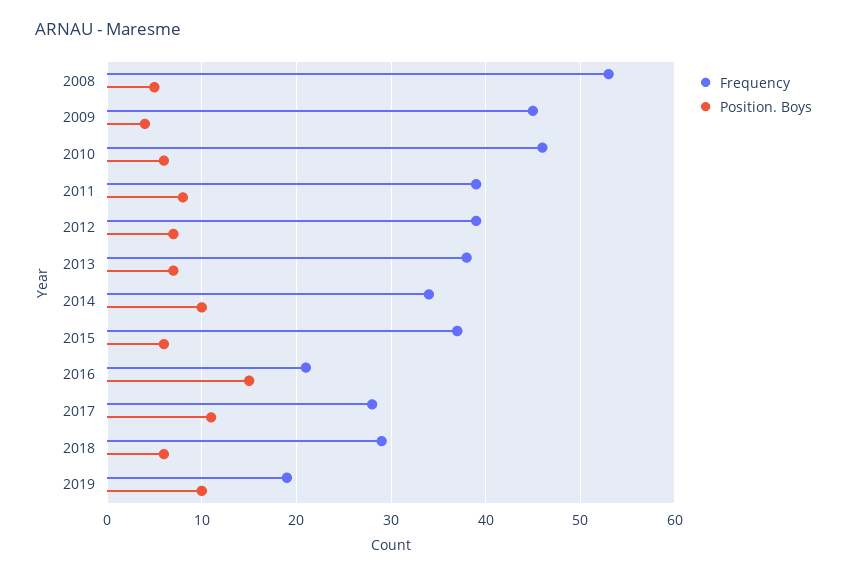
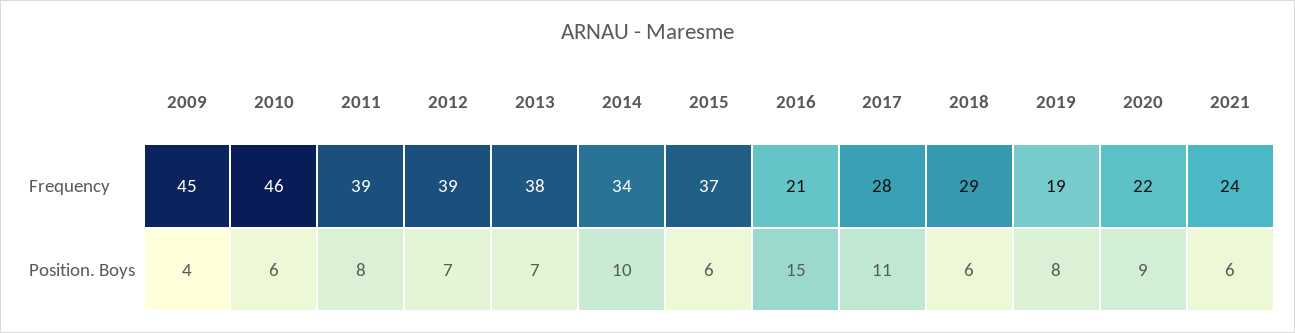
Frequency, 2008: 53 -> none
Position. Boys, 2008: 5 -> none
Position. Boys, 2019: 10 -> 8
Frequency, 2020: none -> 22
Frequency, 2021: none -> 24
Position. Boys, 2020: none -> 9
Position. Boys, 2021: none -> 6

